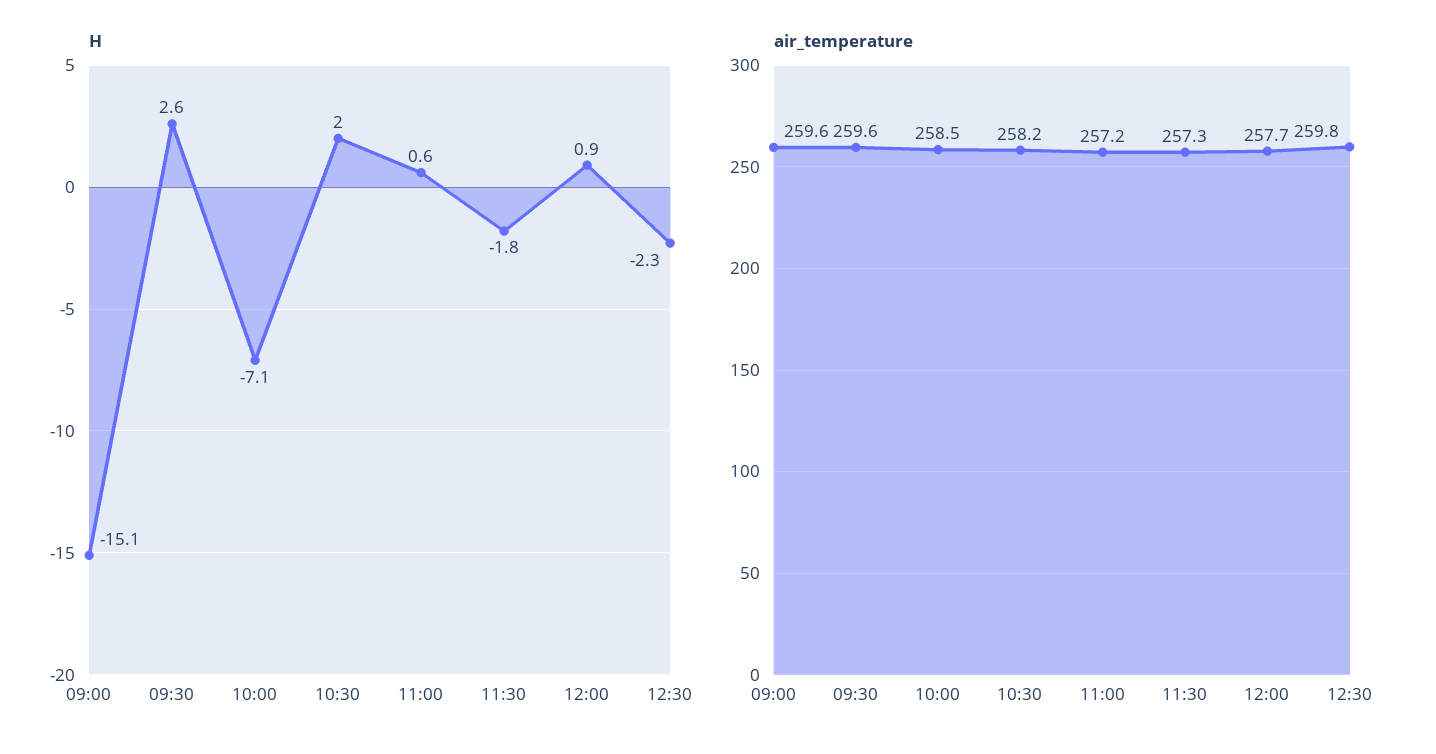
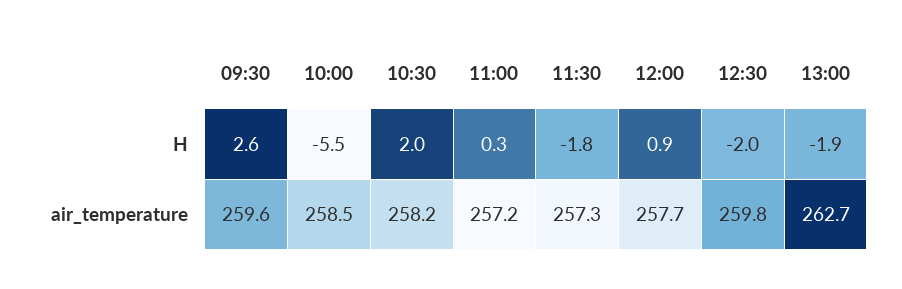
H, 09:00: -15.1 -> none
H, 10:00: -7.1 -> -5.5
H, 11:00: 0.6 -> 0.3
H, 12:30: -2.3 -> -2
air_temperature, 09:00: 259.6 -> none
H, 13:00: none -> -1.9
air_temperature, 13:00: none -> 262.7

